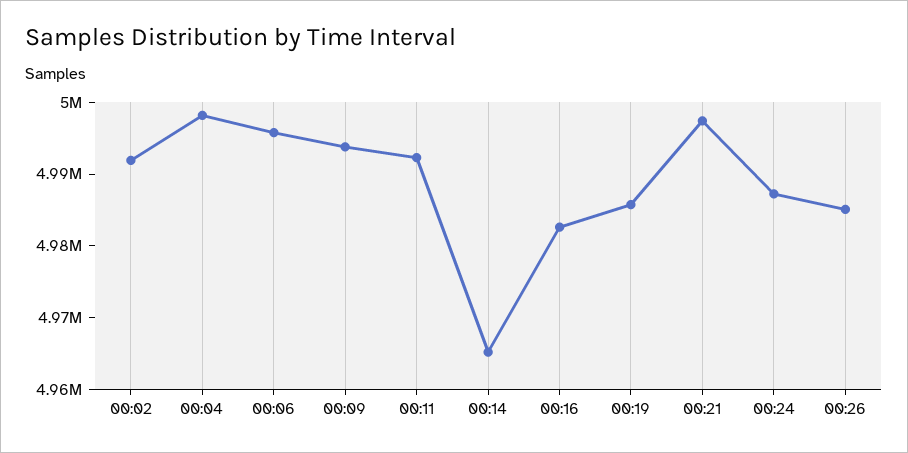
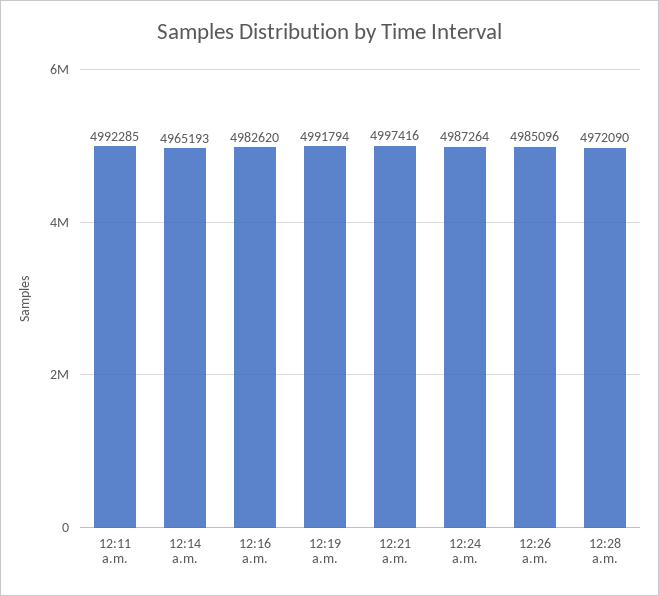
00:02: 4992000 -> none
00:04: 4998000 -> none
00:06: 4996000 -> none
00:09: 4994000 -> none
00:19: 4986000 -> 4991794
12:28 a.m.: none -> 4972090

